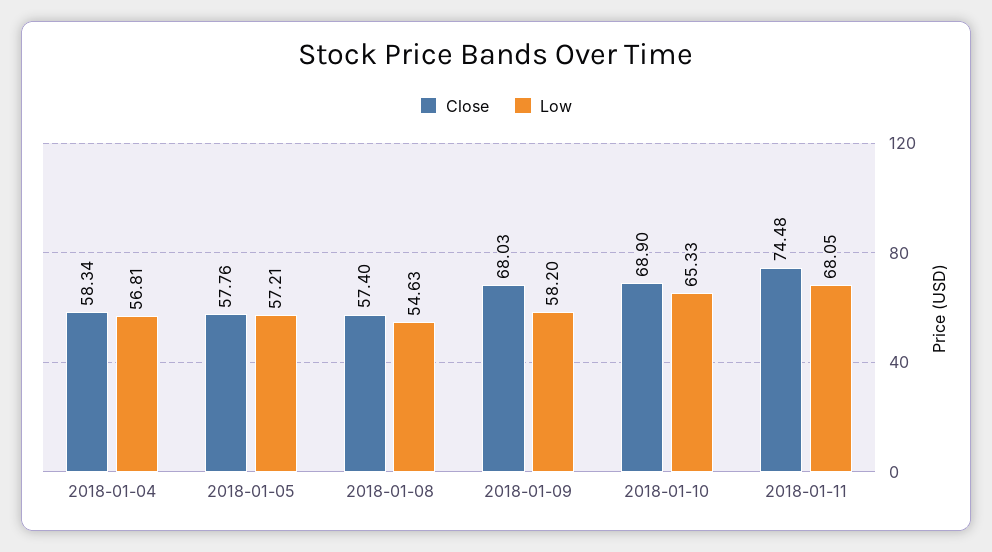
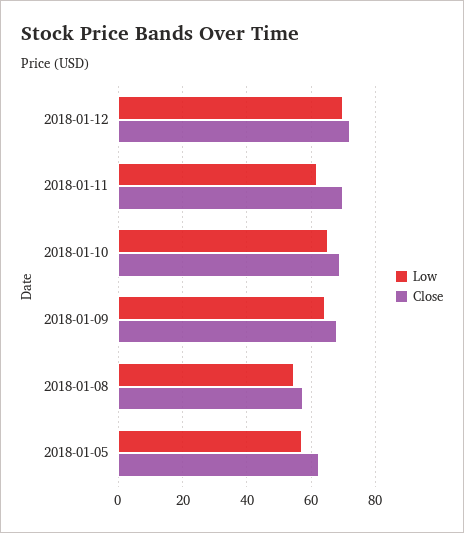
Close, 2018-01-04: 58.34 -> none
Low, 2018-01-04: 56.81 -> none
Close, 2018-01-05: 57.76 -> 62
Low, 2018-01-09: 58.2 -> 64
Close, 2018-01-11: 74.48 -> 70
Low, 2018-01-11: 68.05 -> 62
Low, 2018-01-12: none -> 70
Close, 2018-01-12: none -> 72

